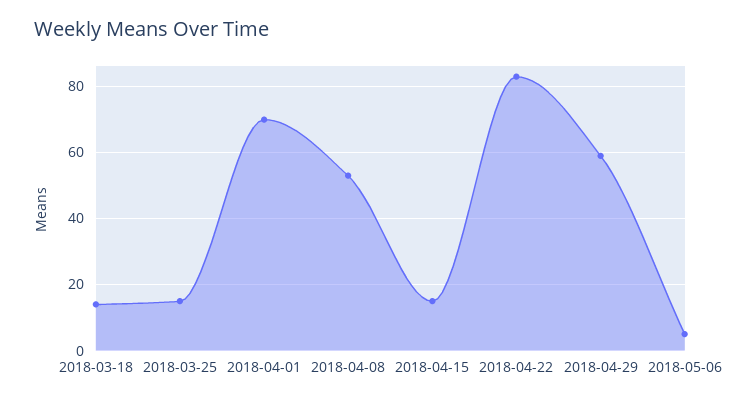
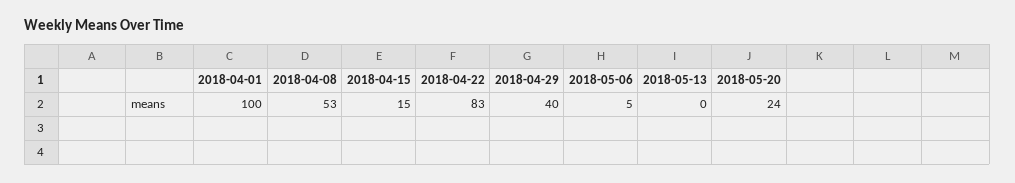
2018-03-18: 15 -> none
2018-03-25: 15 -> none
2018-04-01: 70 -> 100
2018-04-29: 60 -> 40
2018-05-13: none -> 0
2018-05-20: none -> 24

